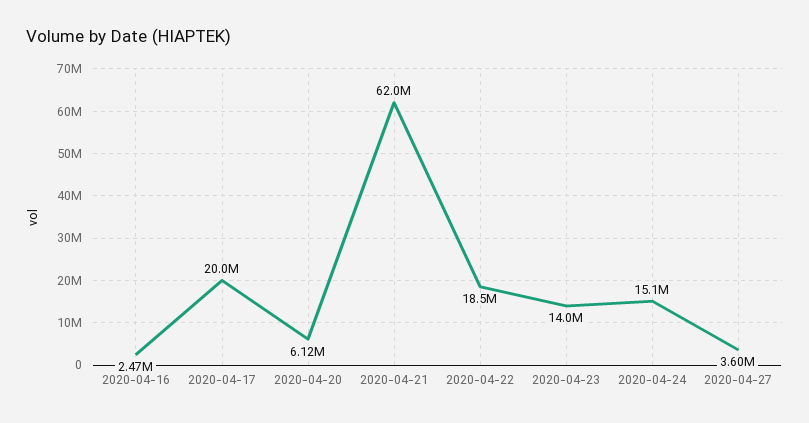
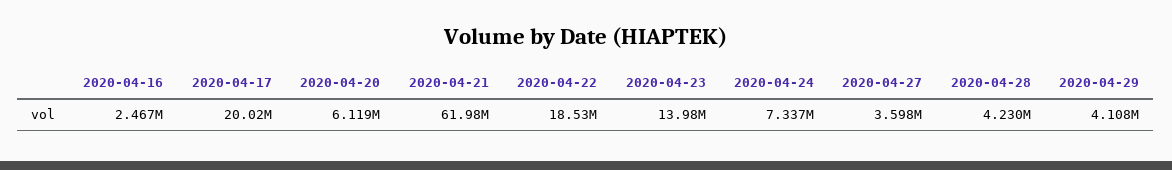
2020-04-24: 15100000 -> 7337000
2020-04-28: none -> 4230000
2020-04-29: none -> 4108000

